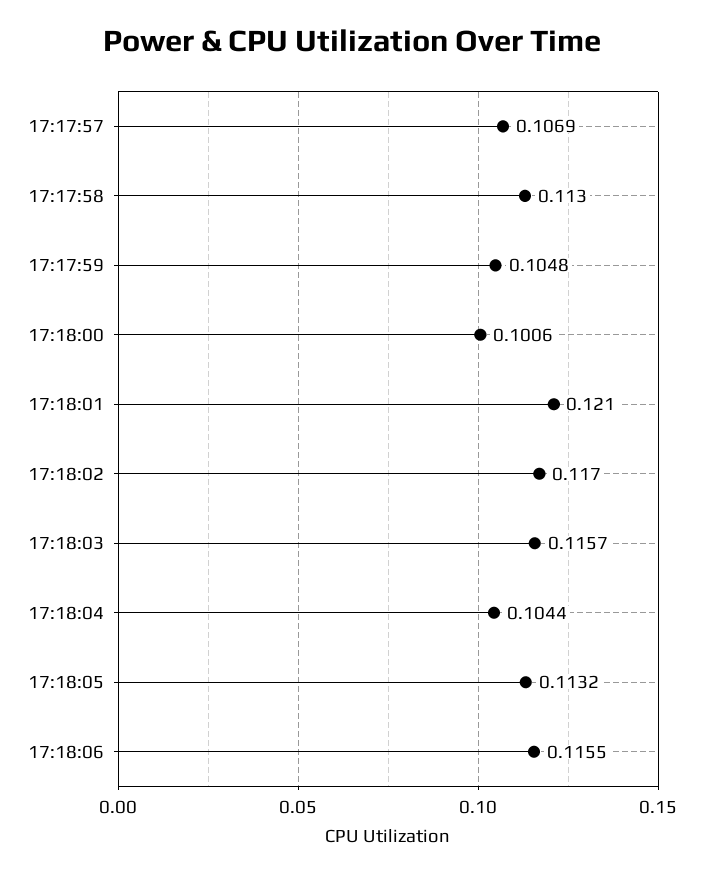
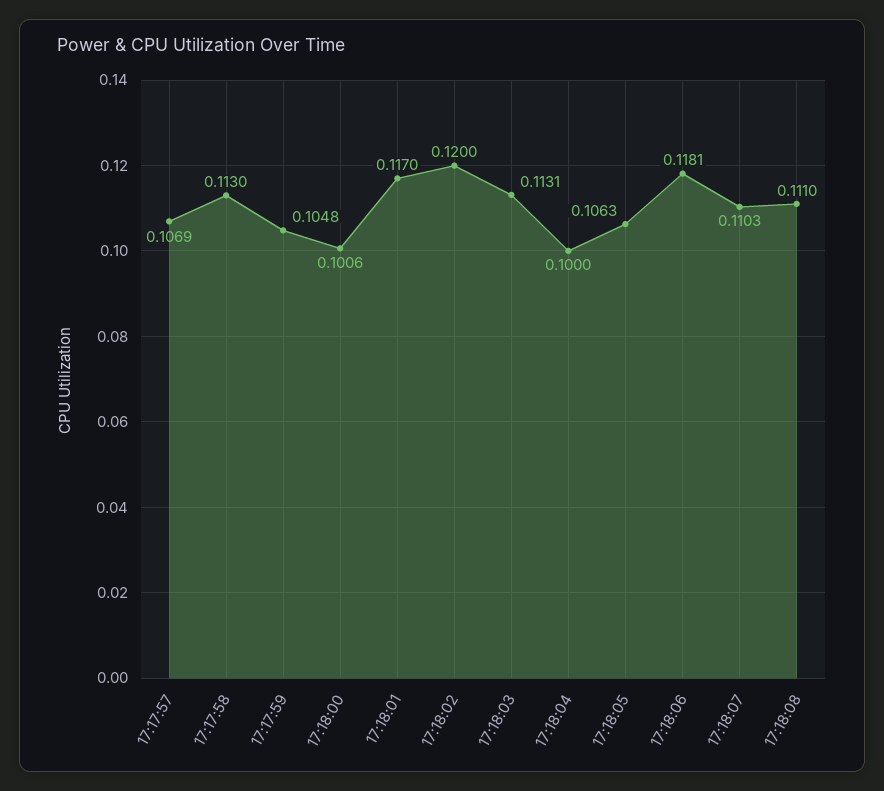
17:18:01: 0.121 -> 0.117
17:18:02: 0.117 -> 0.12
17:18:03: 0.1157 -> 0.1131
17:18:04: 0.1044 -> 0.1
17:18:05: 0.1132 -> 0.1063
17:18:06: 0.1155 -> 0.1181
17:18:07: none -> 0.1103
17:18:08: none -> 0.111

